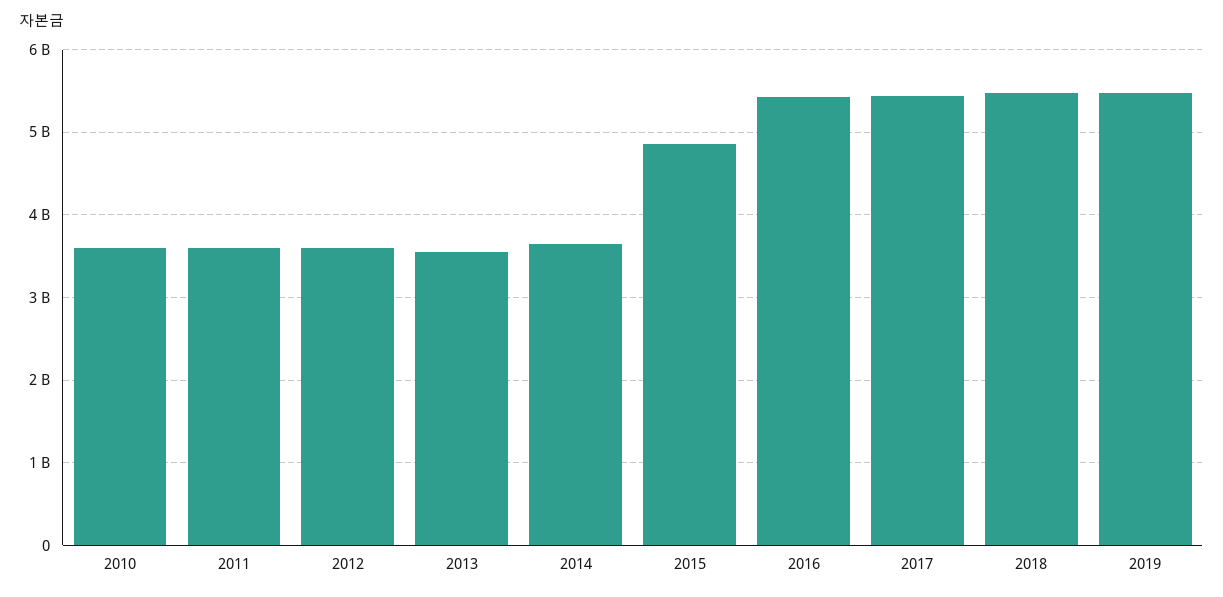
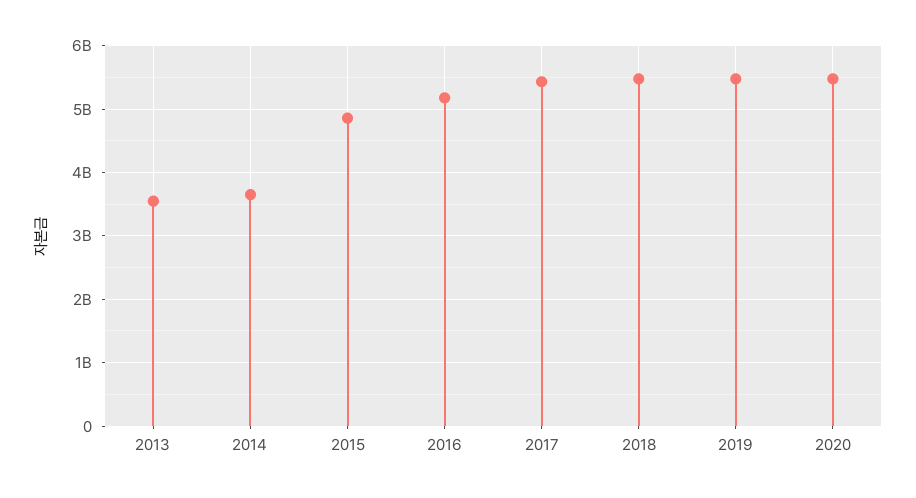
2010: 3600000000 -> none
2011: 3600000000 -> none
2012: 3600000000 -> none
2016: 5400000000 -> 5200000000
2020: none -> 5500000000

